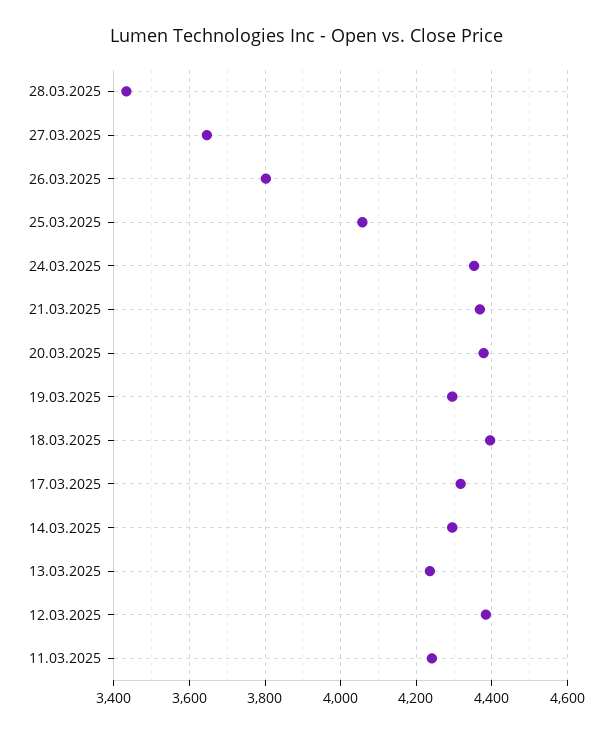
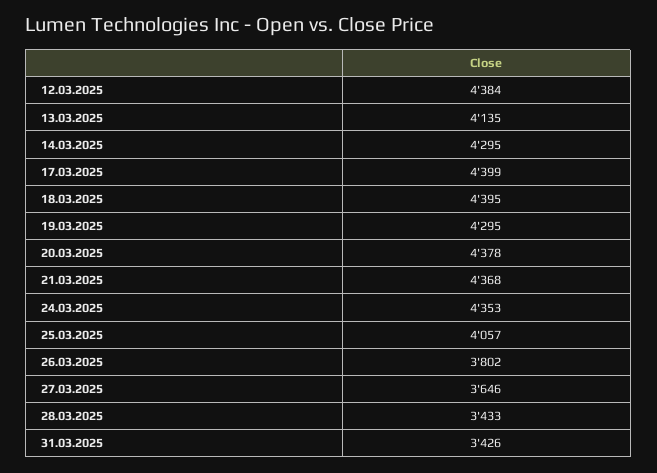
17.03.2025: 4320 -> 4399
13.03.2025: 4240 -> 4135
11.03.2025: 4240 -> none
31.03.2025: none -> 3426

